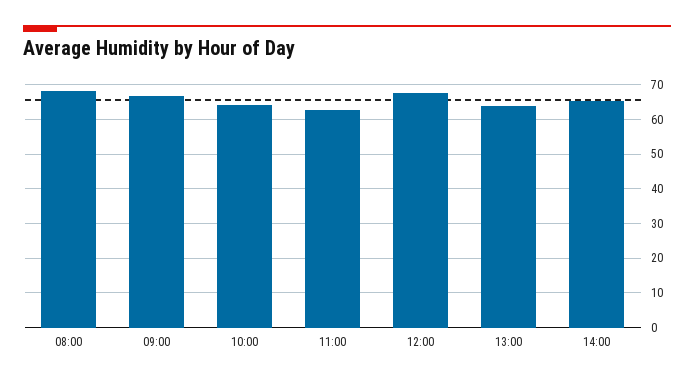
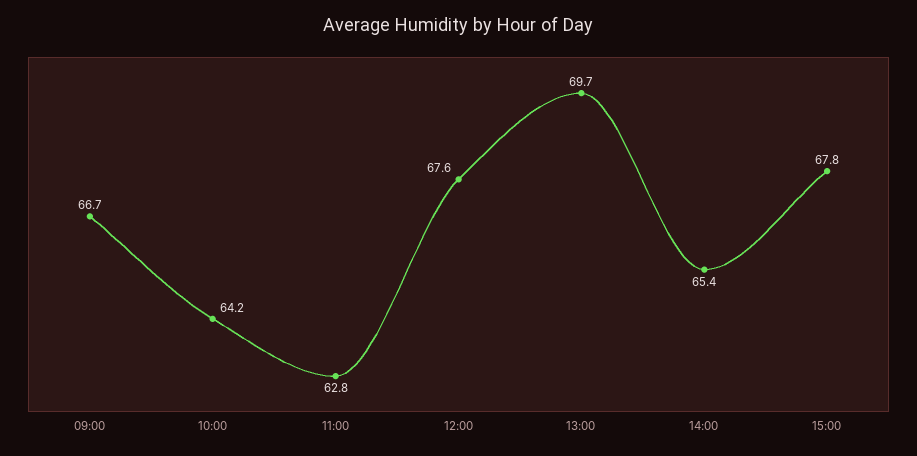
08:00: 68 -> none
13:00: 64 -> 69.7
15:00: none -> 67.8

